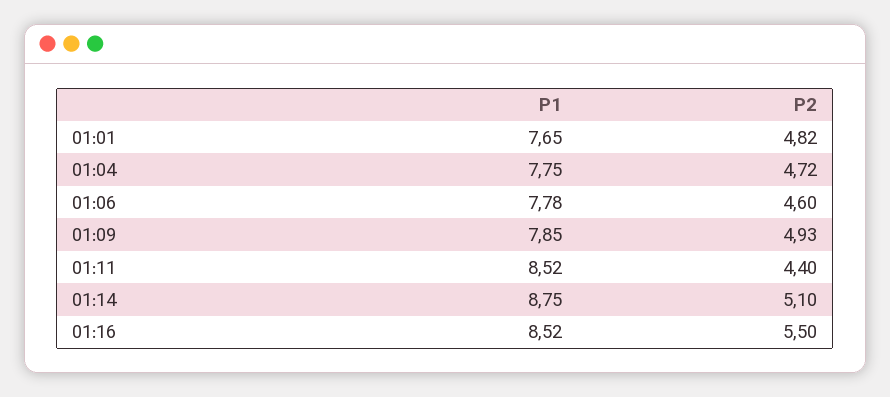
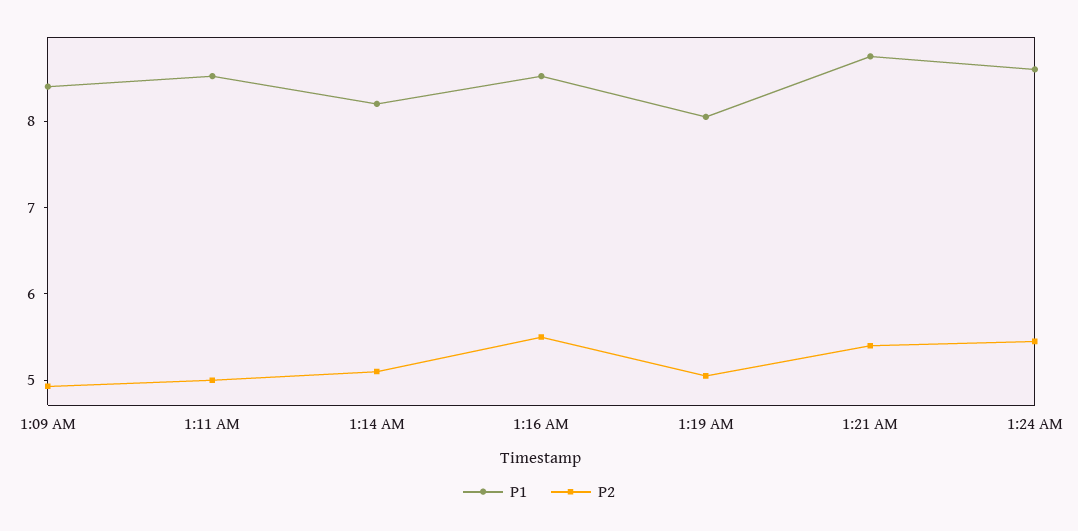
P1, 01:01: 7.65 -> none
P2, 01:01: 4.82 -> none
P1, 01:04: 7.75 -> none
P2, 01:04: 4.72 -> none
P1, 01:06: 7.78 -> none
P2, 01:06: 4.6 -> none
P1, 01:09: 7.85 -> 8.4
P2, 01:11: 4.4 -> 5
P1, 01:14: 8.75 -> 8.2
P1, 1:19 AM: none -> 8
P2, 1:19 AM: none -> 5
P1, 1:21 AM: none -> 8.8
P2, 1:21 AM: none -> 5.4
P1, 1:24 AM: none -> 8.6
P2, 1:24 AM: none -> 5.4

